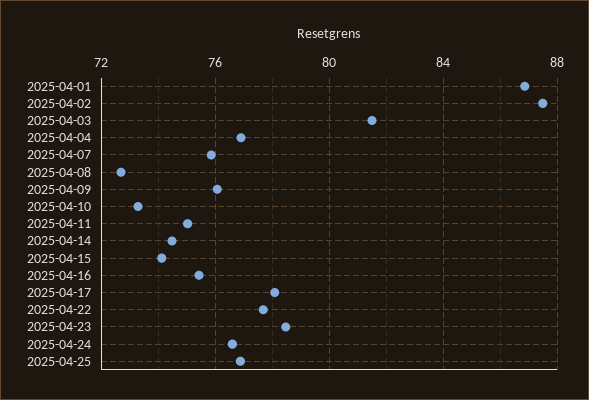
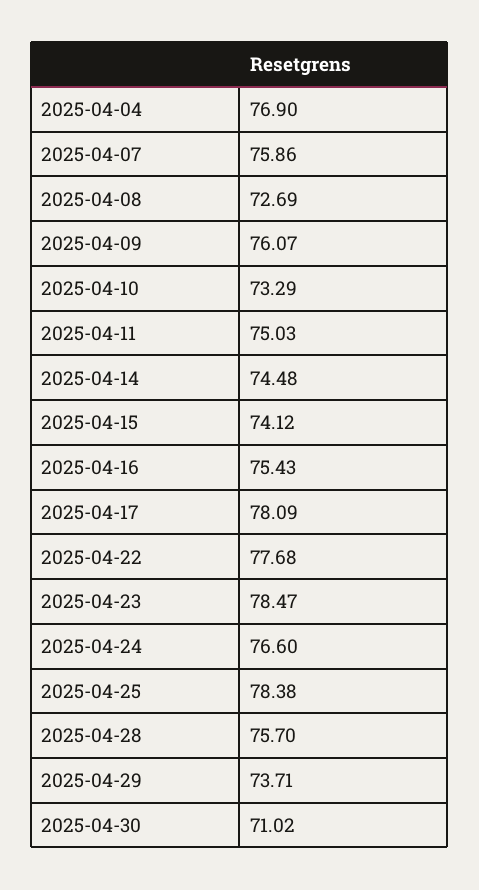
2025-04-01: 87 -> none
2025-04-02: 87.5 -> none
2025-04-03: 81.5 -> none
2025-04-25: 77 -> 78.38
2025-04-28: none -> 75.7
2025-04-29: none -> 73.71
2025-04-30: none -> 71.02

